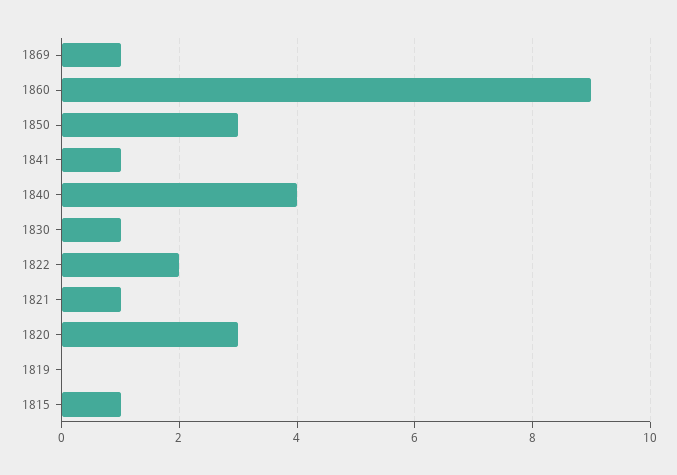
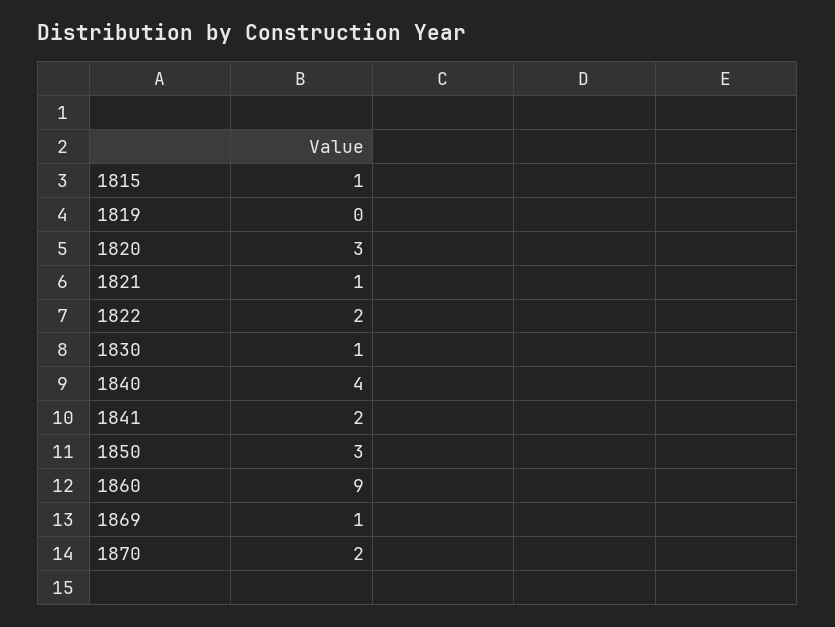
1841: 1 -> 2
1870: none -> 2

